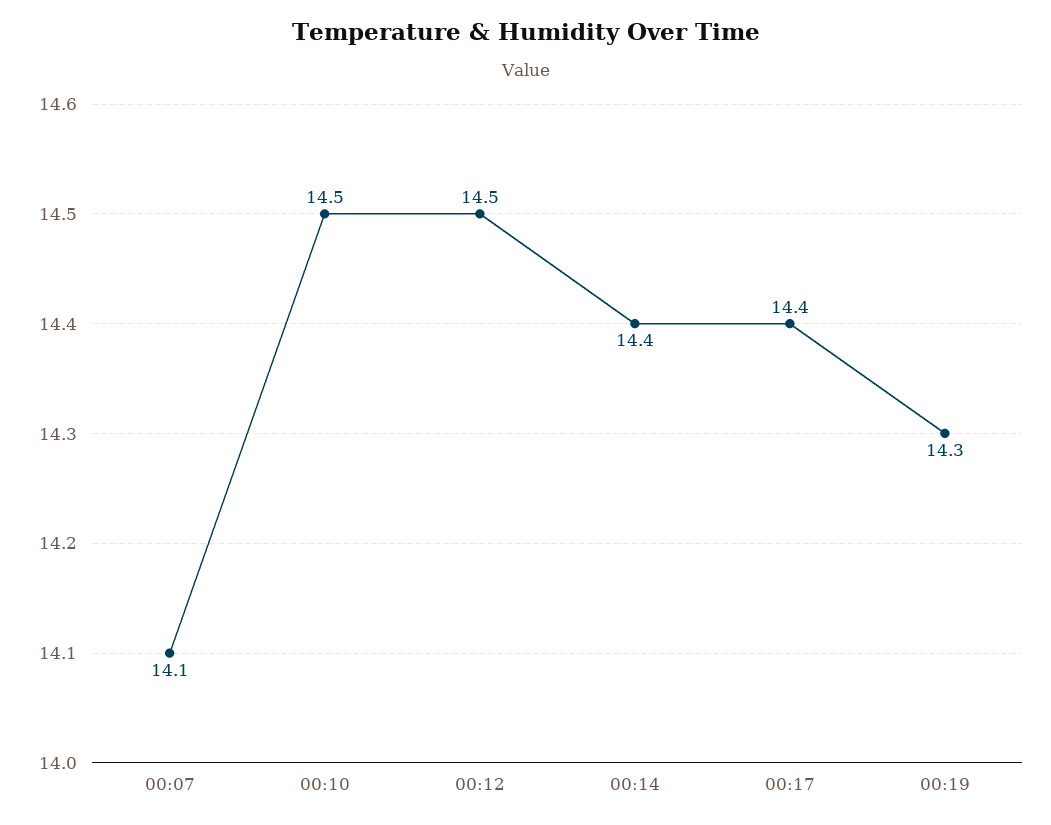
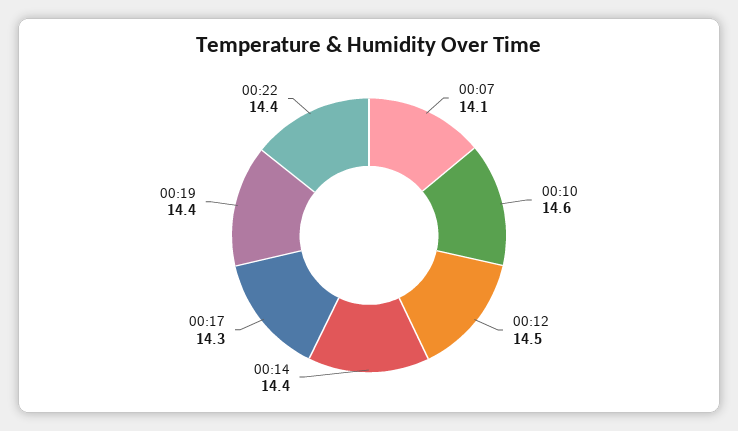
00:10: 14.5 -> 14.6
00:17: 14.4 -> 14.3
00:19: 14.3 -> 14.4
00:22: none -> 14.4

